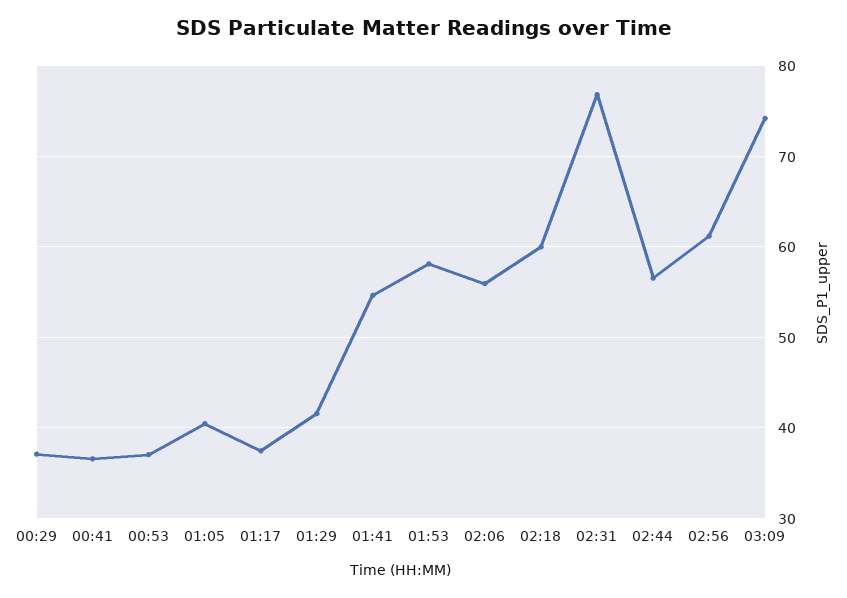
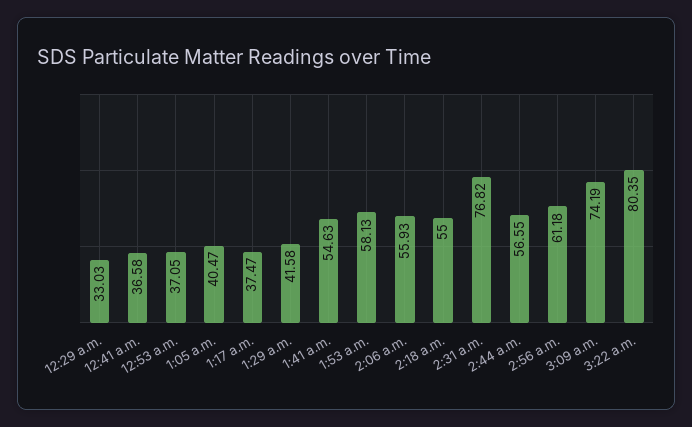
00:29: 37 -> 33.03
02:18: 60 -> 55
3:22 a.m.: none -> 80.35

